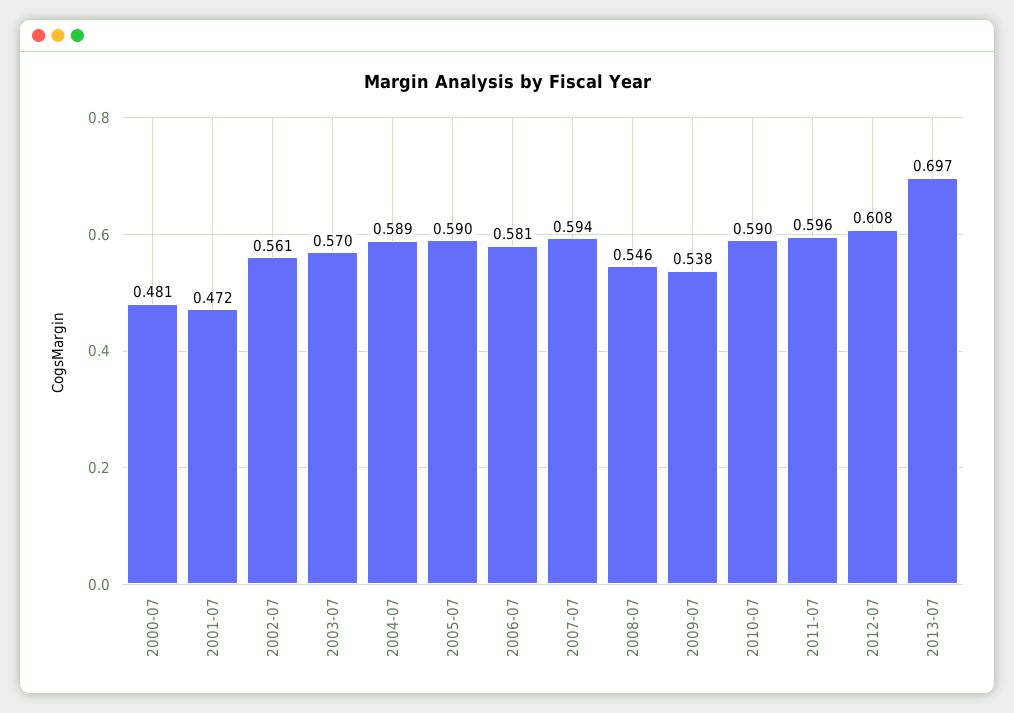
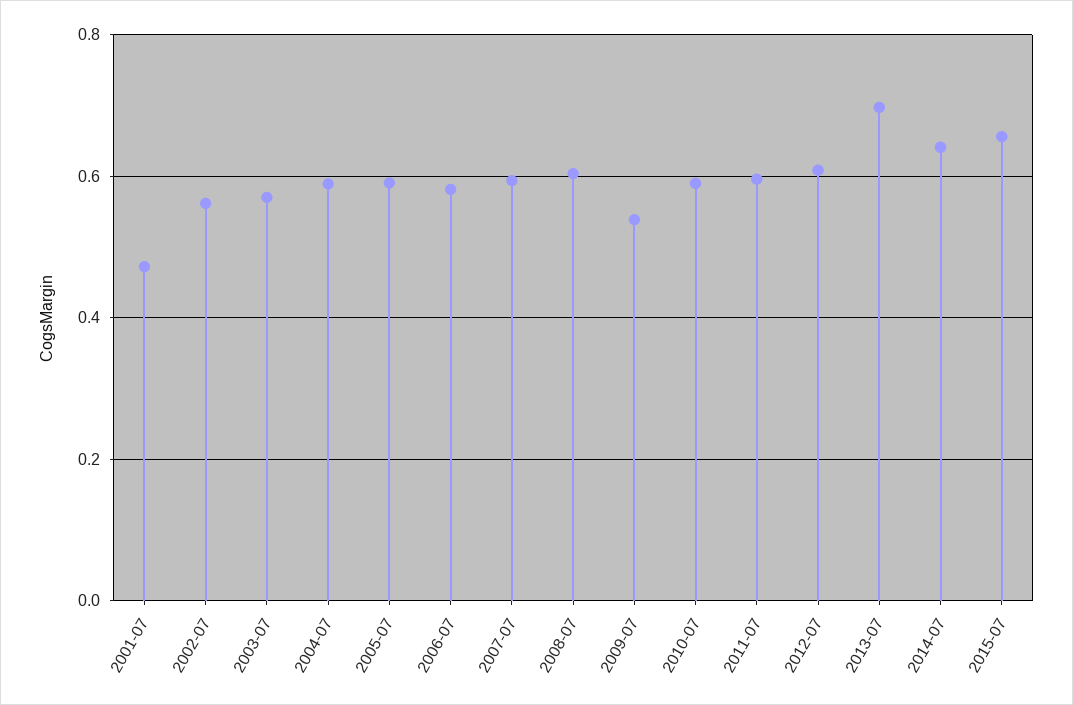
2000-07: 0.481 -> none
2008-07: 0.546 -> 0.6
2014-07: none -> 0.64
2015-07: none -> 0.66

